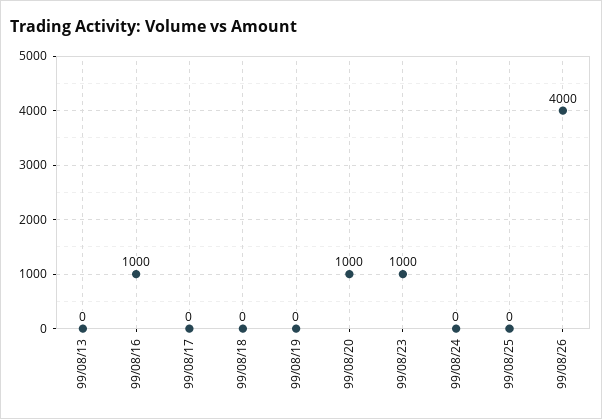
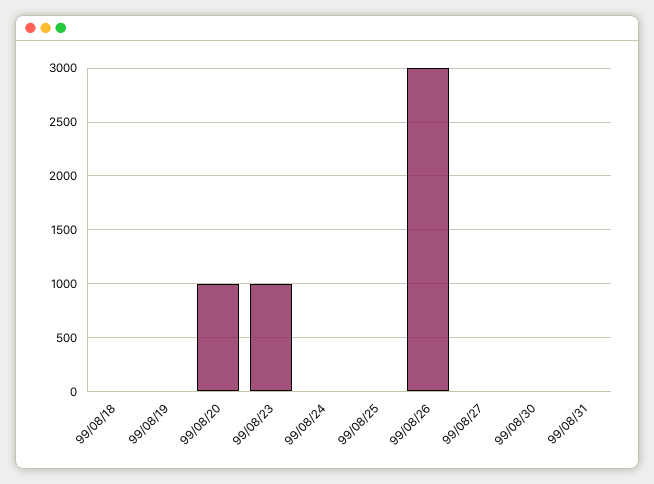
99/08/13: 0 -> none
99/08/16: 1000 -> none
99/08/17: 0 -> none
99/08/26: 4000 -> 3000
99/08/27: none -> 0
99/08/30: none -> 0
99/08/31: none -> 0

